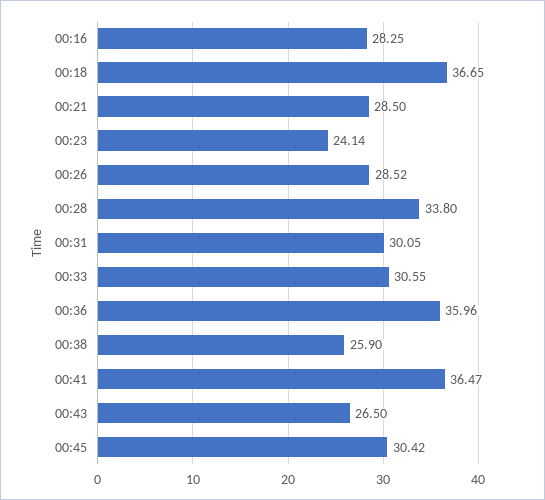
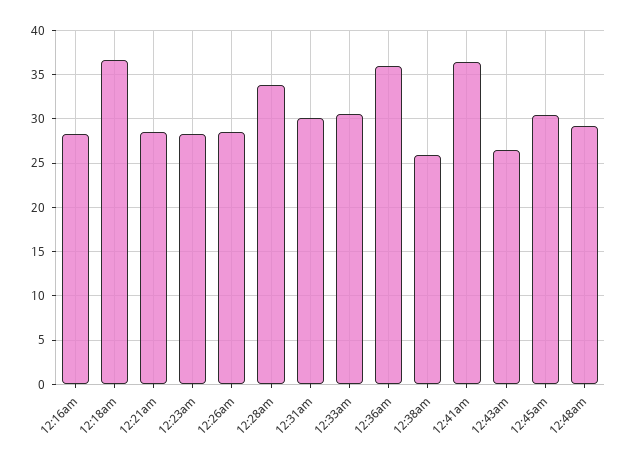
00:23: 24.14 -> 28
12:48am: none -> 29

